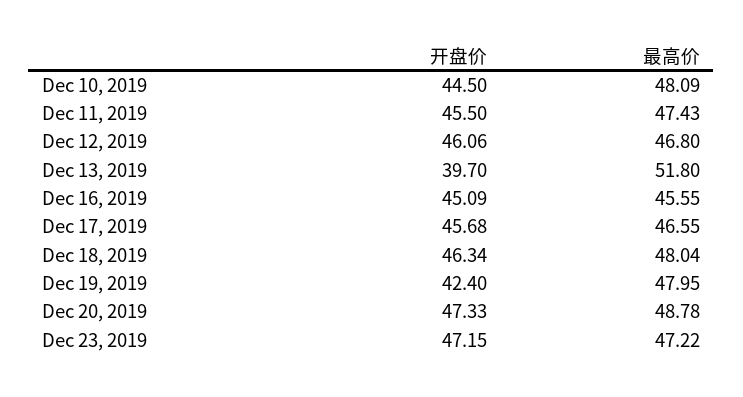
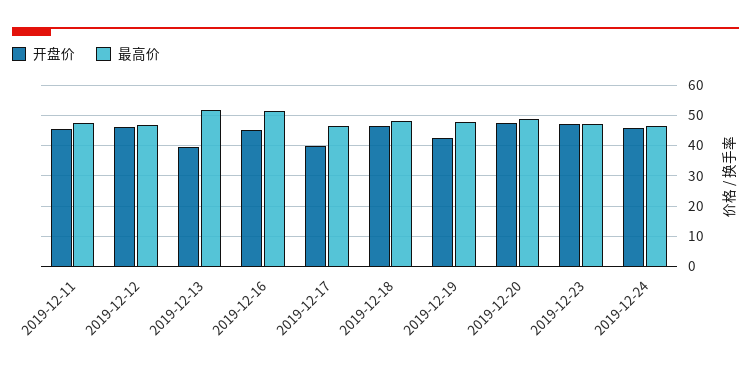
开盘价, Dec 10, 2019: 44.5 -> none
最高价, Dec 10, 2019: 48.09 -> none
最高价, Dec 16, 2019: 45.55 -> 52
开盘价, Dec 17, 2019: 45.68 -> 40
开盘价, 2019-12-24: none -> 46
最高价, 2019-12-24: none -> 46

